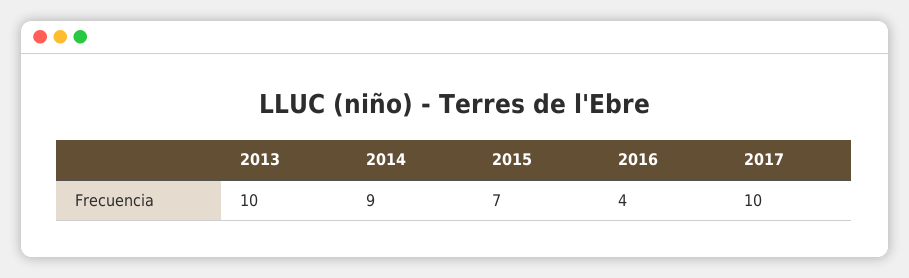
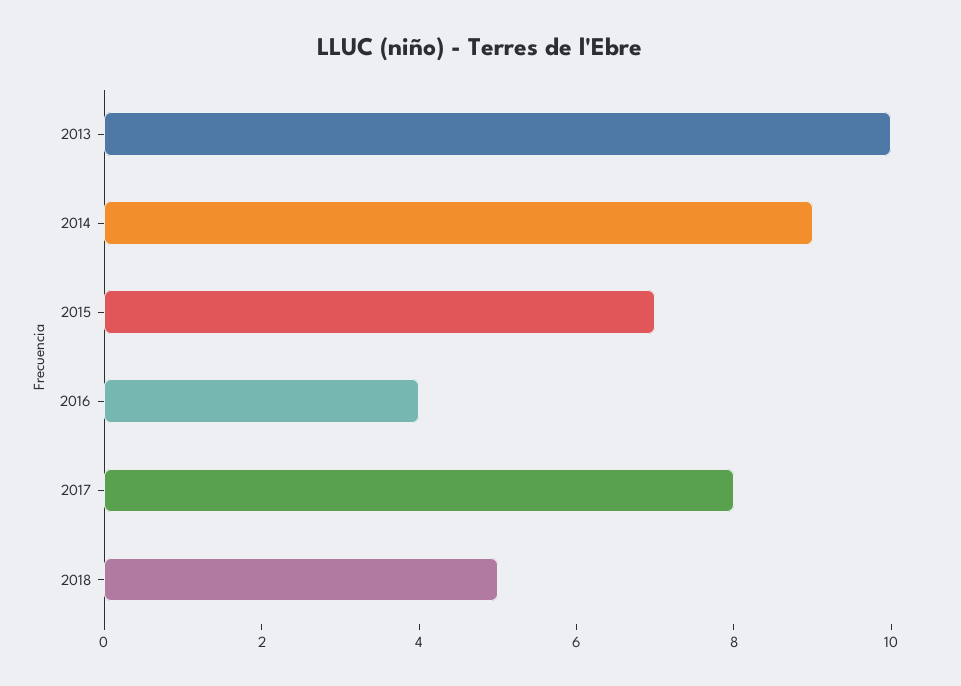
2017: 10 -> 8
2018: none -> 5

